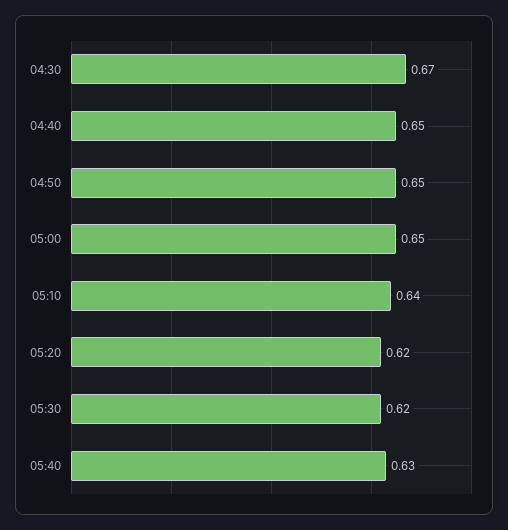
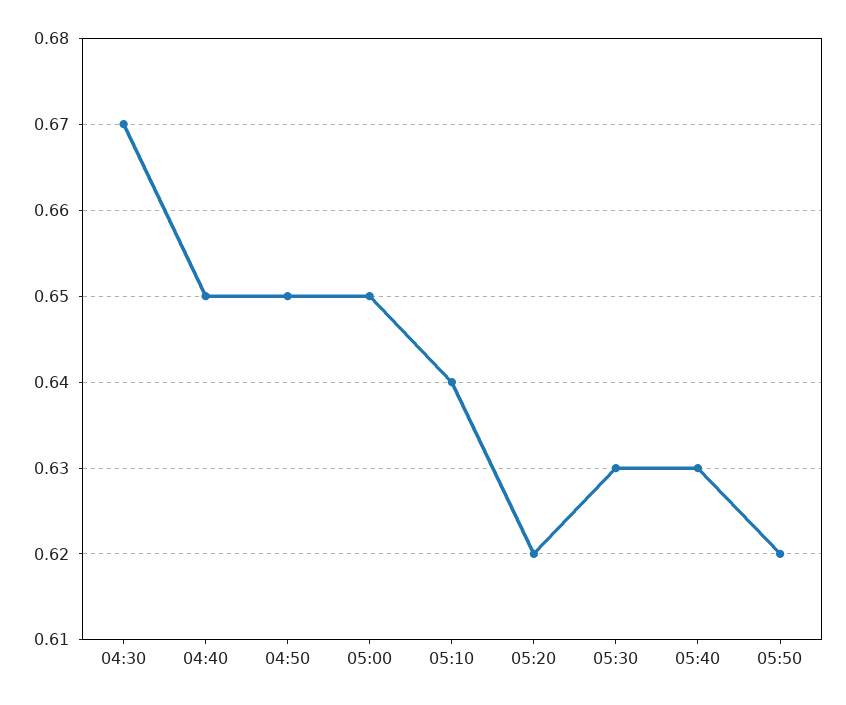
05:30: 0.62 -> 0.63
05:50: none -> 0.62

